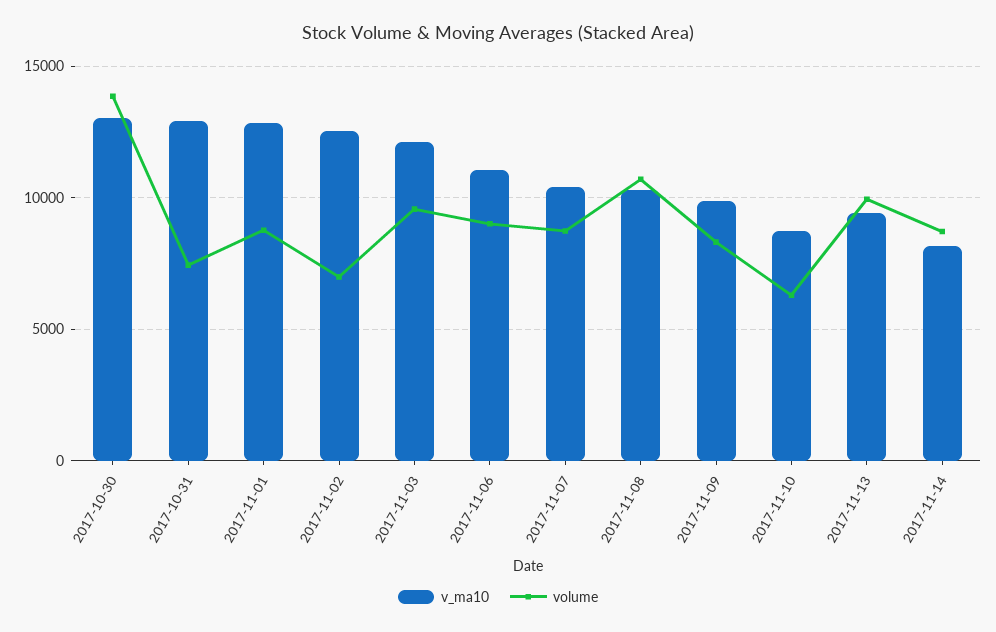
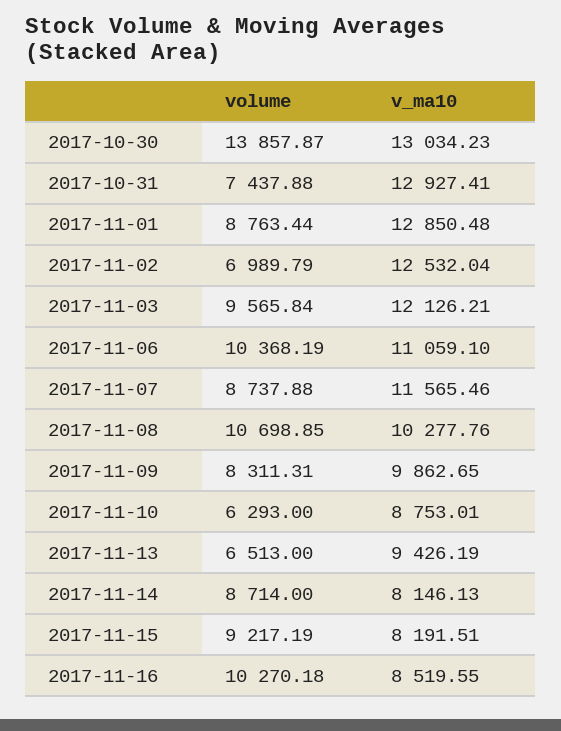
volume, 2017-11-06: 9000 -> 10368.19
v_ma10, 2017-11-07: 10500 -> 11565.46
volume, 2017-11-13: 10000 -> 6513
volume, 2017-11-15: none -> 9217.19
v_ma10, 2017-11-15: none -> 8191.51
volume, 2017-11-16: none -> 10270.18
v_ma10, 2017-11-16: none -> 8519.55

